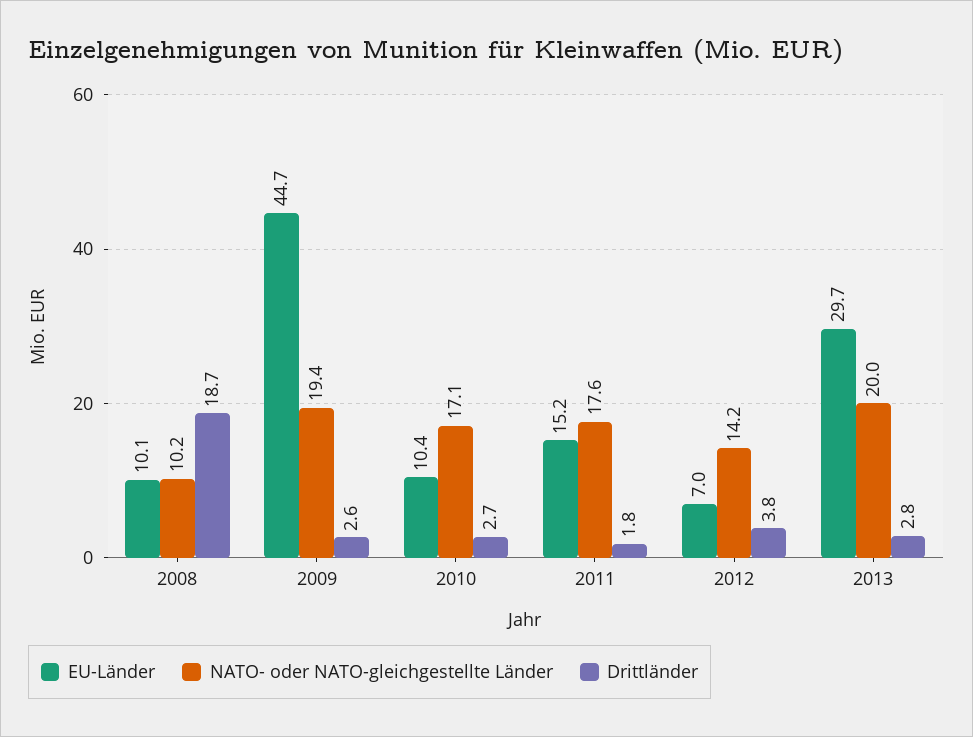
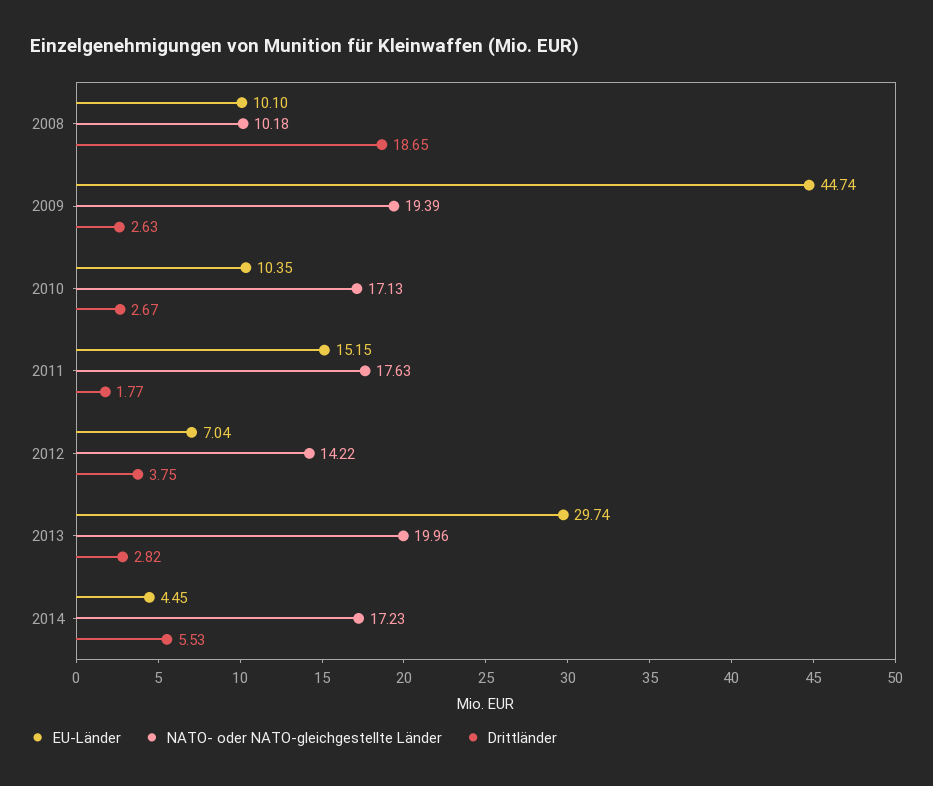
EU-Länder, 2014: none -> 4.45
NATO- oder NATO-gleichgestellte Länder, 2014: none -> 17.23
Drittländer, 2014: none -> 5.53

